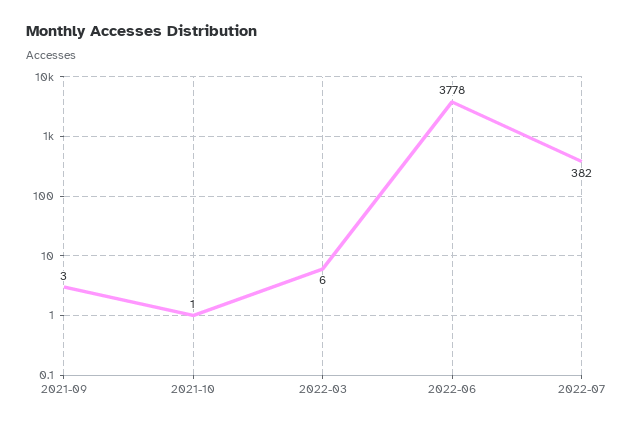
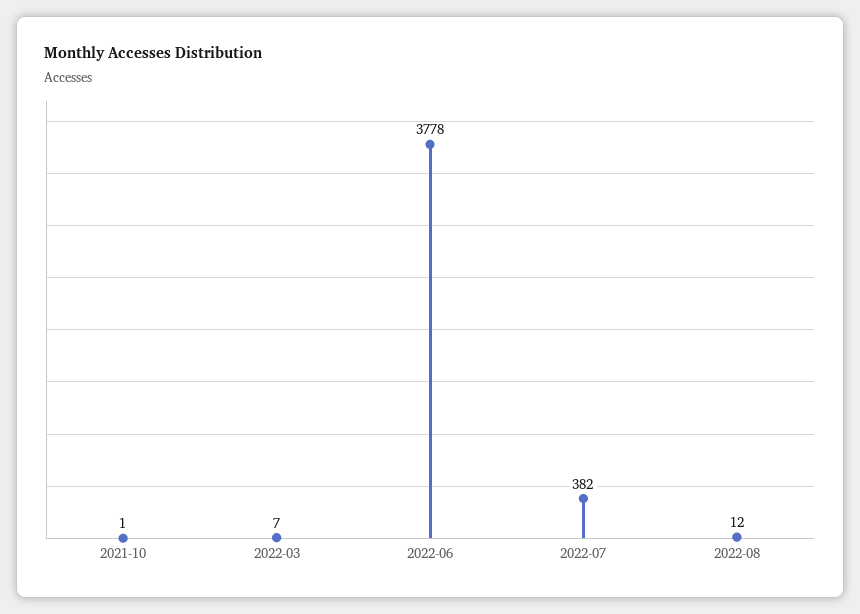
2021-09: 3 -> none
2022-03: 6 -> 7
2022-08: none -> 12

